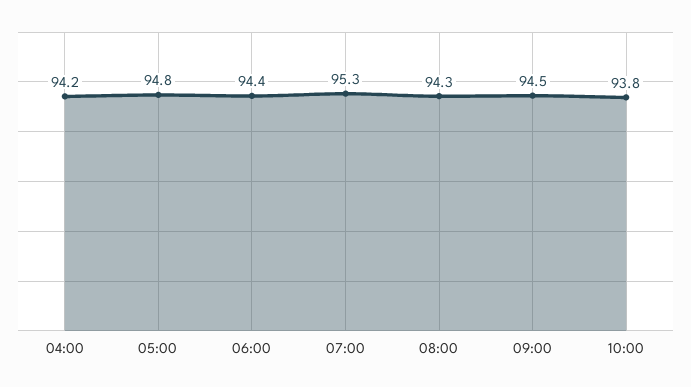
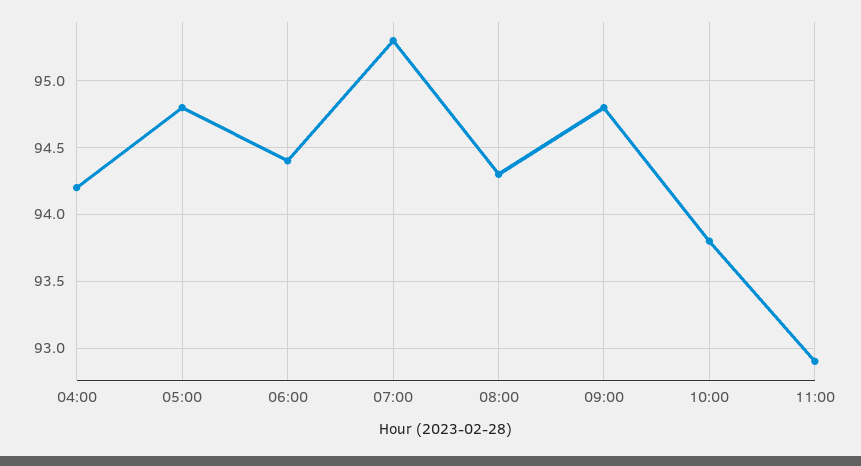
09:00: 94.5 -> 94.8
11:00: none -> 92.9

